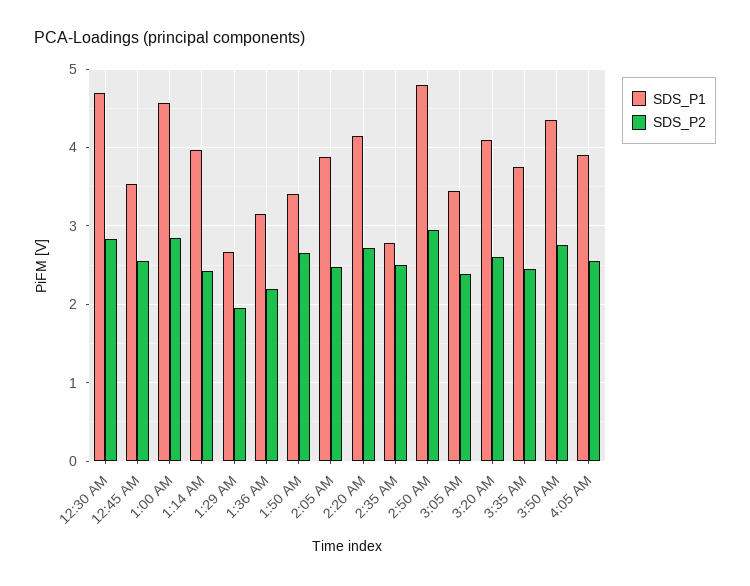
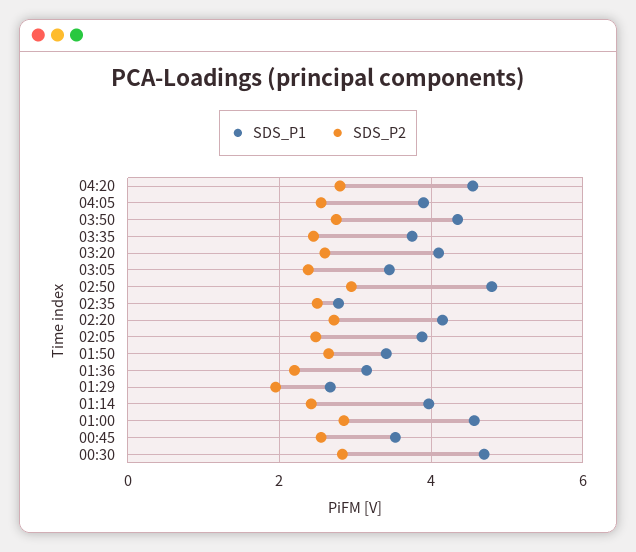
SDS_P1, 04:20: none -> 4.6
SDS_P2, 04:20: none -> 2.8

